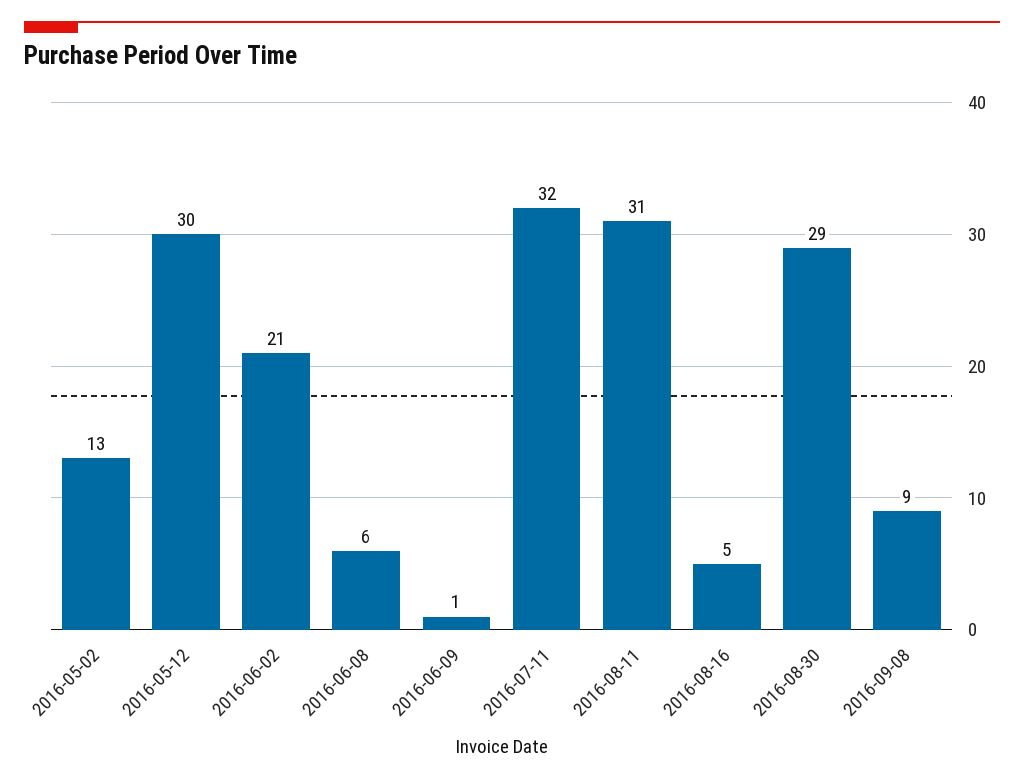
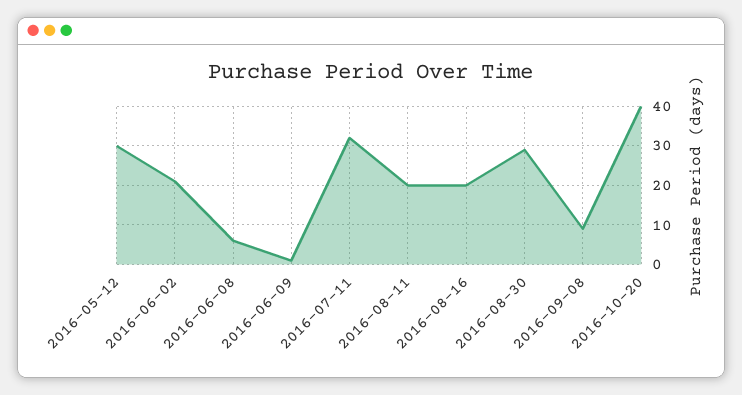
2016-05-02: 13 -> none
2016-08-11: 31 -> 20
2016-08-16: 5 -> 20
2016-10-20: none -> 40

